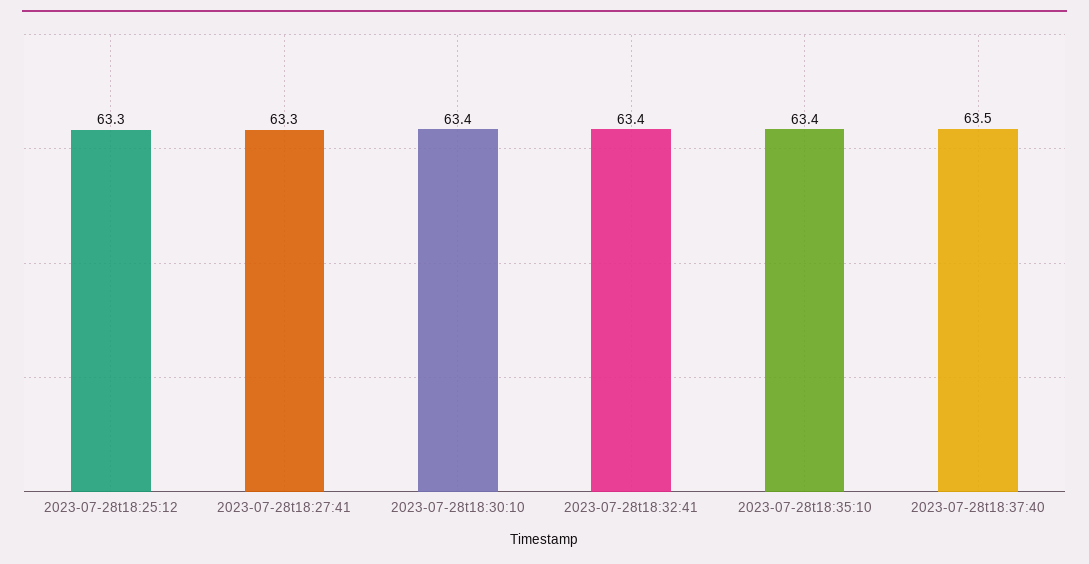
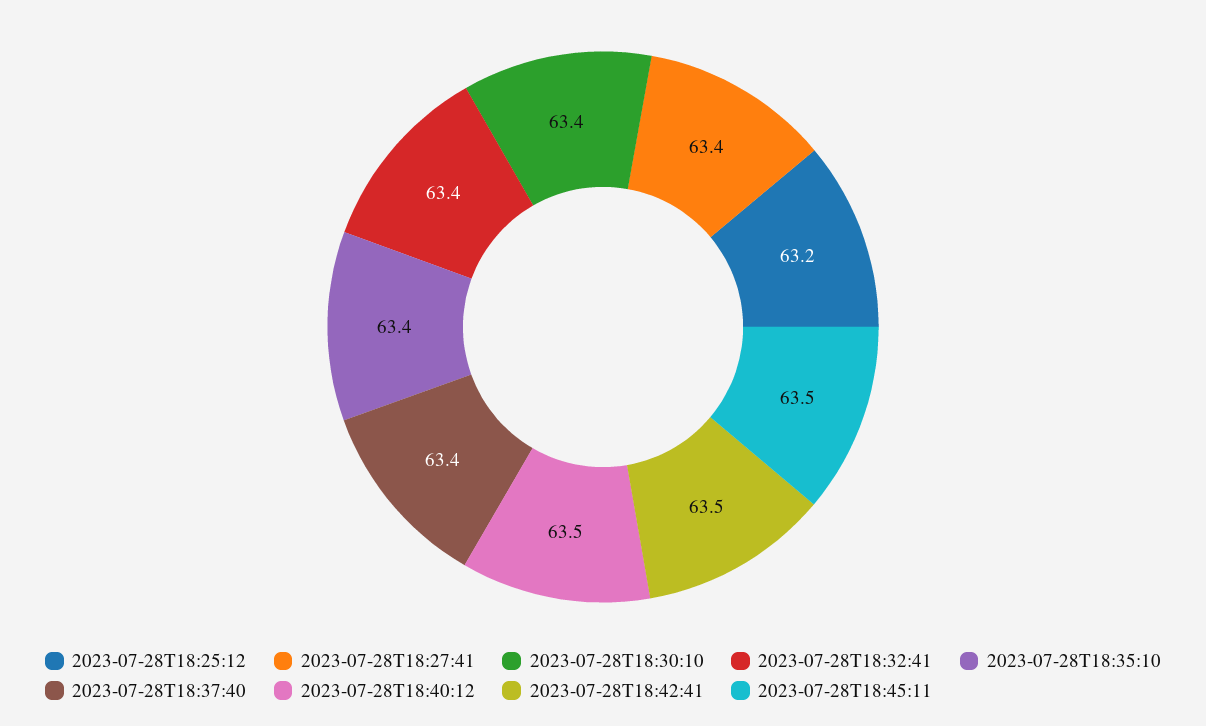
2023-07-28t18:25:12: 63.3 -> 63.2
2023-07-28t18:27:41: 63.3 -> 63.4
2023-07-28t18:37:40: 63.5 -> 63.4
2023-07-28T18:40:12: none -> 63.5
2023-07-28T18:42:41: none -> 63.5
2023-07-28T18:45:11: none -> 63.5

